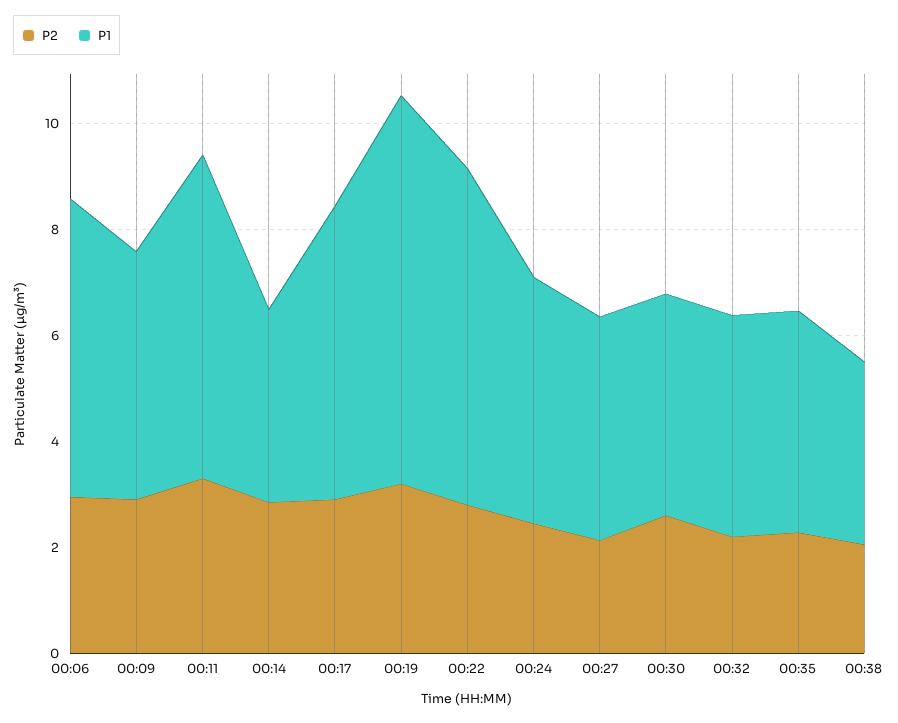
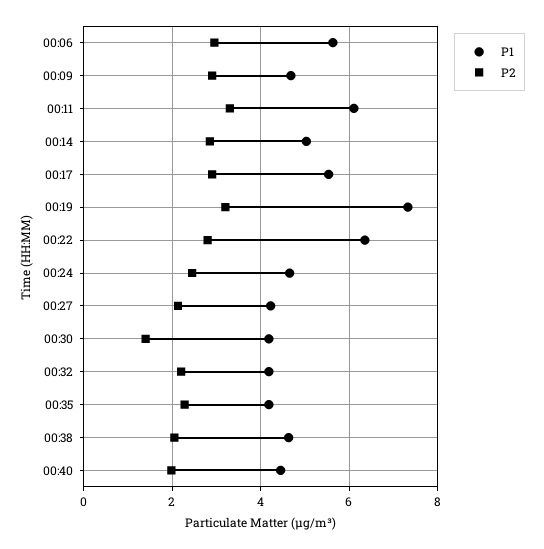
P1, 00:14: 3.5 -> 5
P2, 00:30: 2.5 -> 1.4
P1, 00:38: 3.5 -> 4.6
P1, 00:40: none -> 4.4
P2, 00:40: none -> 2

